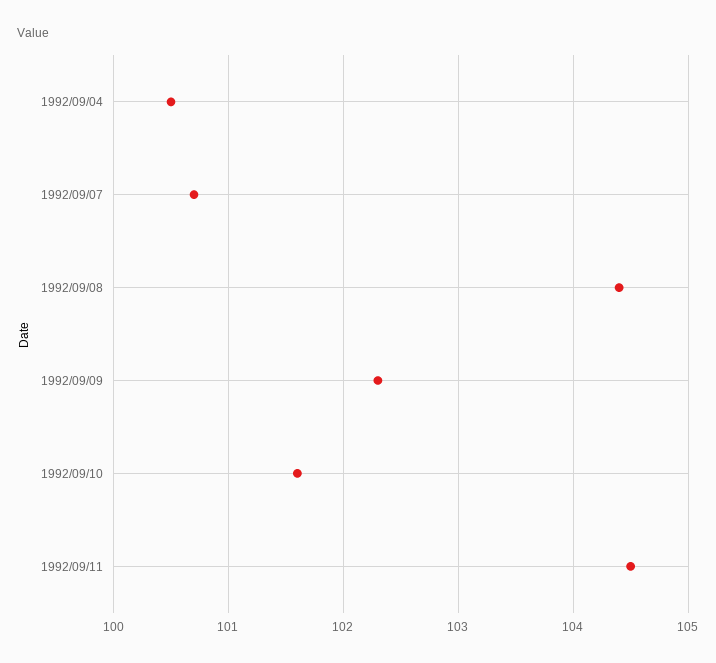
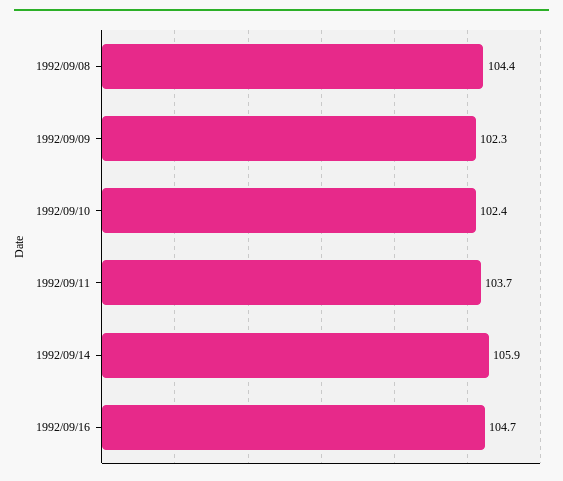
1992/09/04: 100.5 -> none
1992/09/07: 100.7 -> none
1992/09/10: 101.6 -> 102.4
1992/09/11: 104.5 -> 103.7
1992/09/14: none -> 105.9
1992/09/16: none -> 104.7

